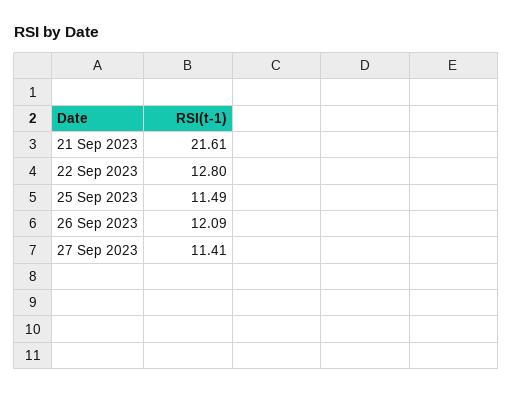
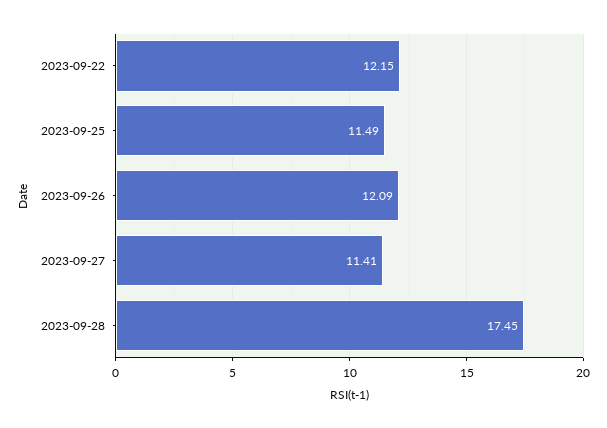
21 Sep 2023: 21.61 -> none
22 Sep 2023: 12.8 -> 12.15
2023-09-28: none -> 17.45

